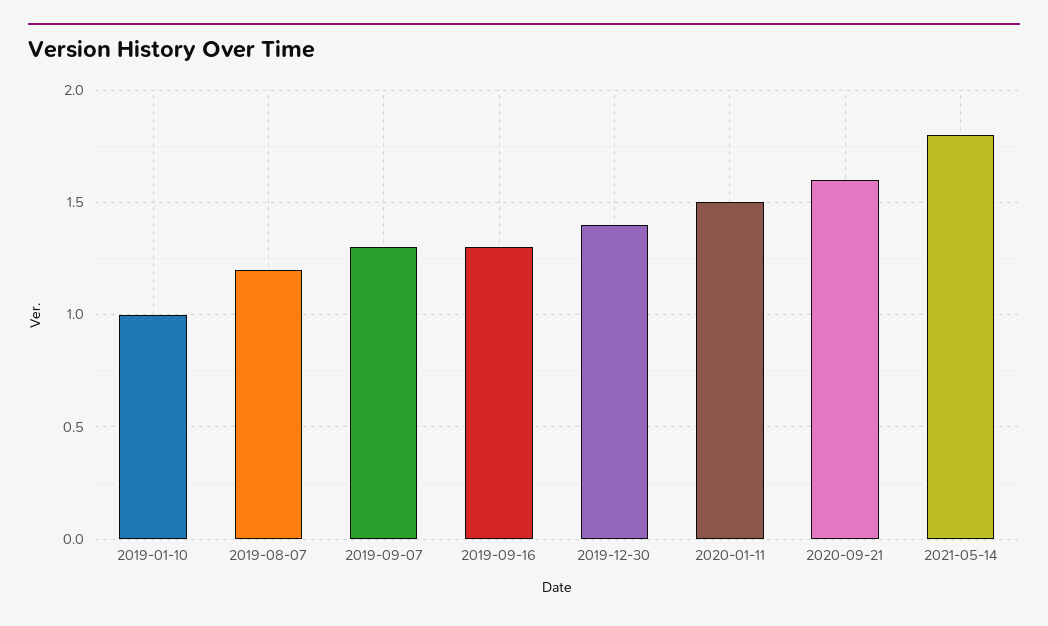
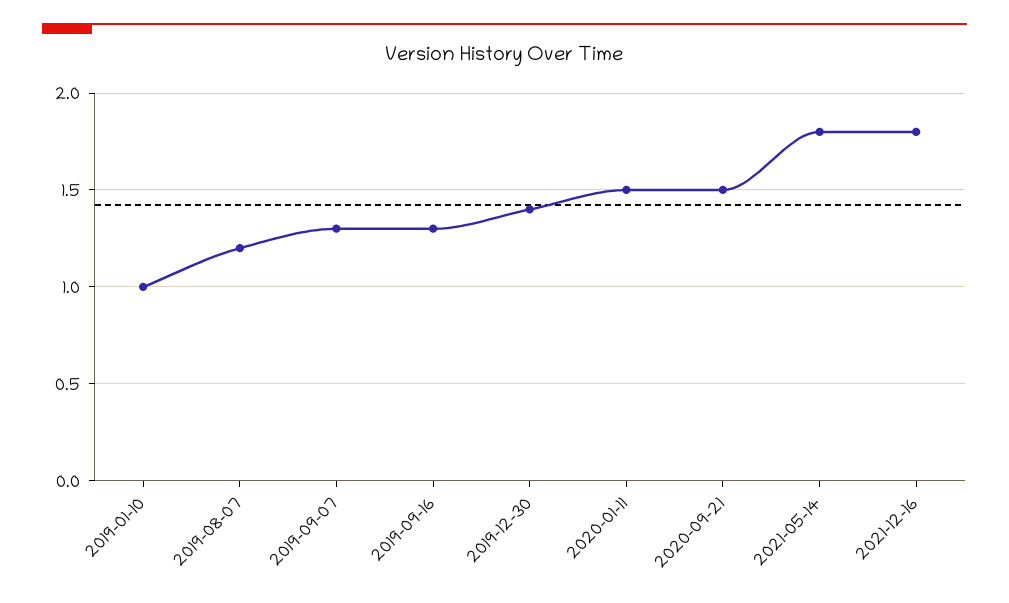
2020-09-21: 1.6 -> 1.5
2021-12-16: none -> 1.8

